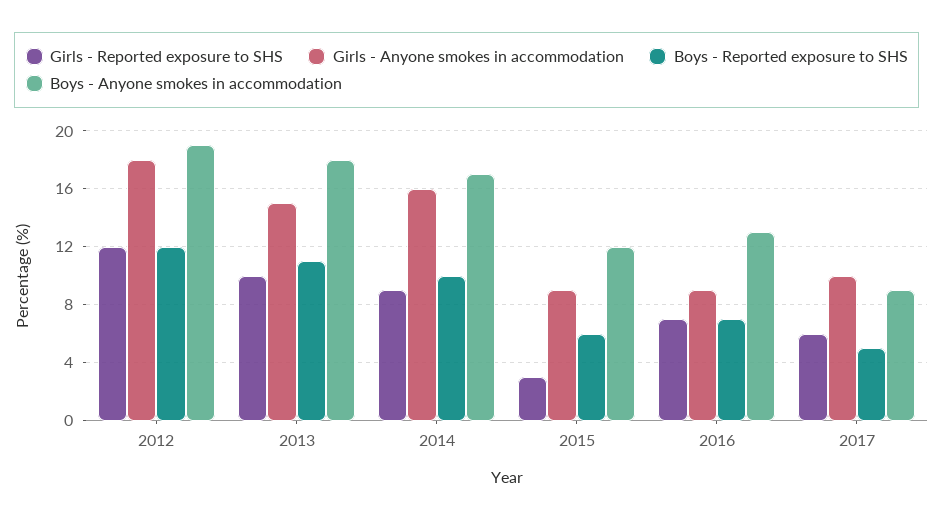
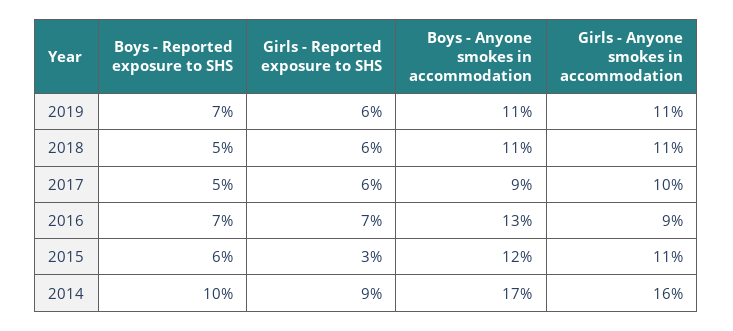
Girls - Reported exposure to SHS, 2012: 12 -> none
Girls - Anyone smokes in accommodation, 2012: 18 -> none
Boys - Reported exposure to SHS, 2012: 12 -> none
Boys - Anyone smokes in accommodation, 2012: 19 -> none
Girls - Reported exposure to SHS, 2013: 10 -> none
Girls - Anyone smokes in accommodation, 2013: 15 -> none
Boys - Reported exposure to SHS, 2013: 11 -> none
Boys - Anyone smokes in accommodation, 2013: 18 -> none
Girls - Anyone smokes in accommodation, 2015: 9 -> 11
Boys - Reported exposure to SHS, 2019: none -> 7
Girls - Reported exposure to SHS, 2019: none -> 6
Boys - Anyone smokes in accommodation, 2019: none -> 11
Girls - Anyone smokes in accommodation, 2019: none -> 11
Boys - Reported exposure to SHS, 2018: none -> 5
Girls - Reported exposure to SHS, 2018: none -> 6
Boys - Anyone smokes in accommodation, 2018: none -> 11
Girls - Anyone smokes in accommodation, 2018: none -> 11

